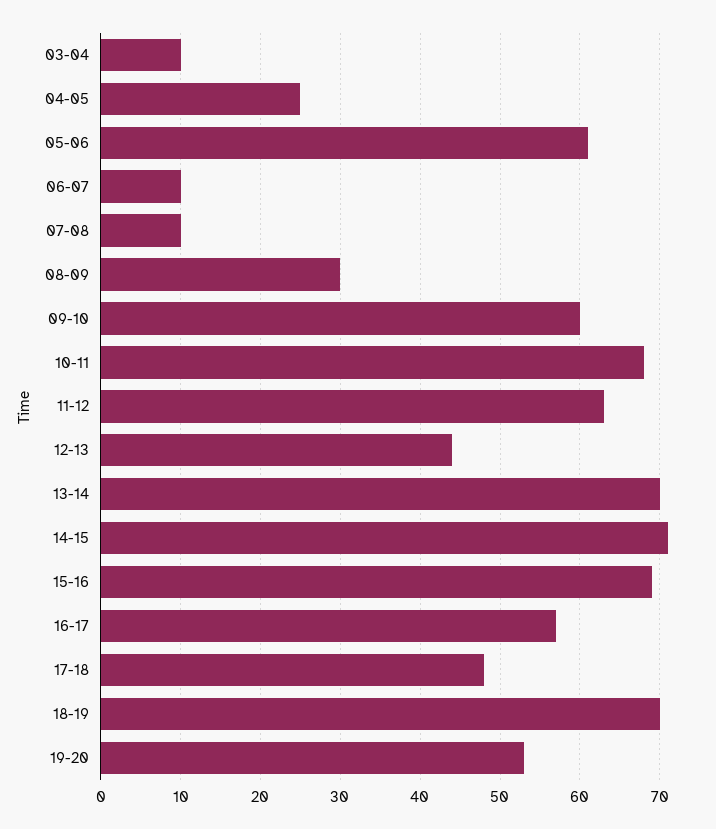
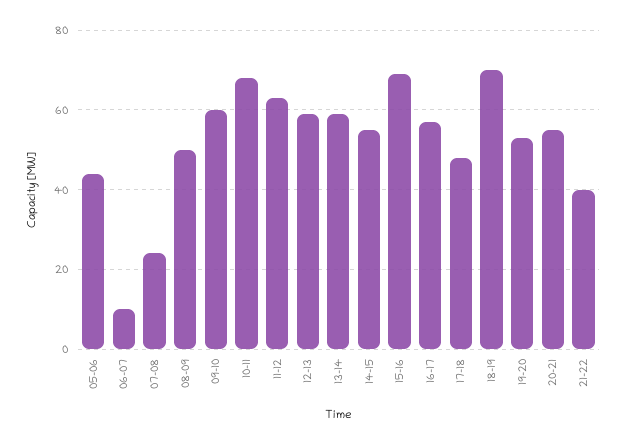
03-04: 10 -> none
04-05: 25 -> none
05-06: 61 -> 45
07-08: 10 -> 25
08-09: 30 -> 50
12-13: 44 -> 60
13-14: 70 -> 60
14-15: 71 -> 55
20-21: none -> 55
21-22: none -> 40

